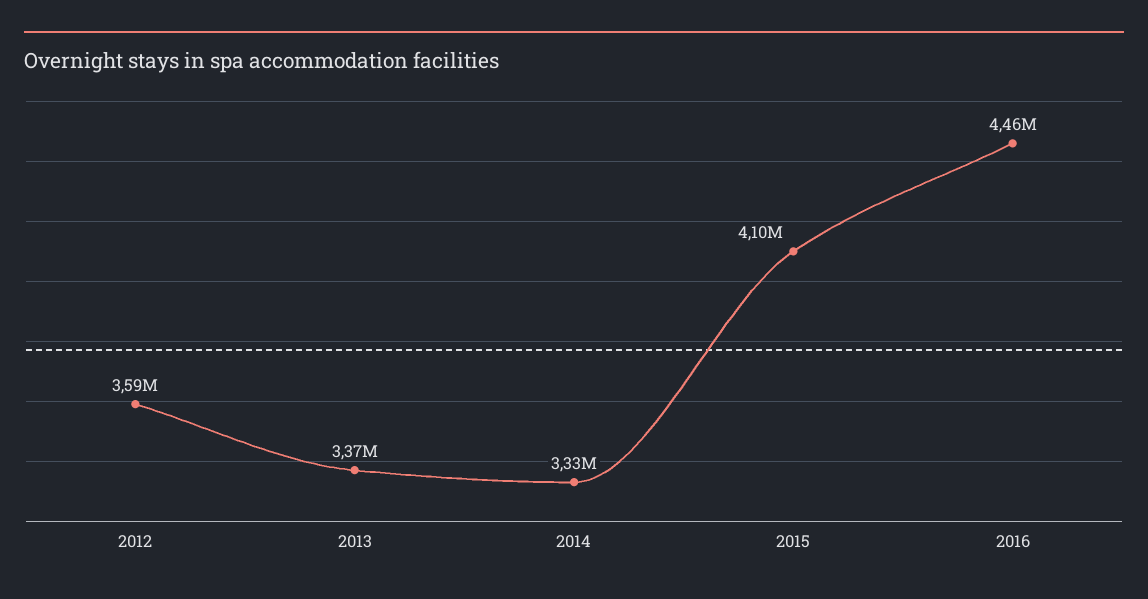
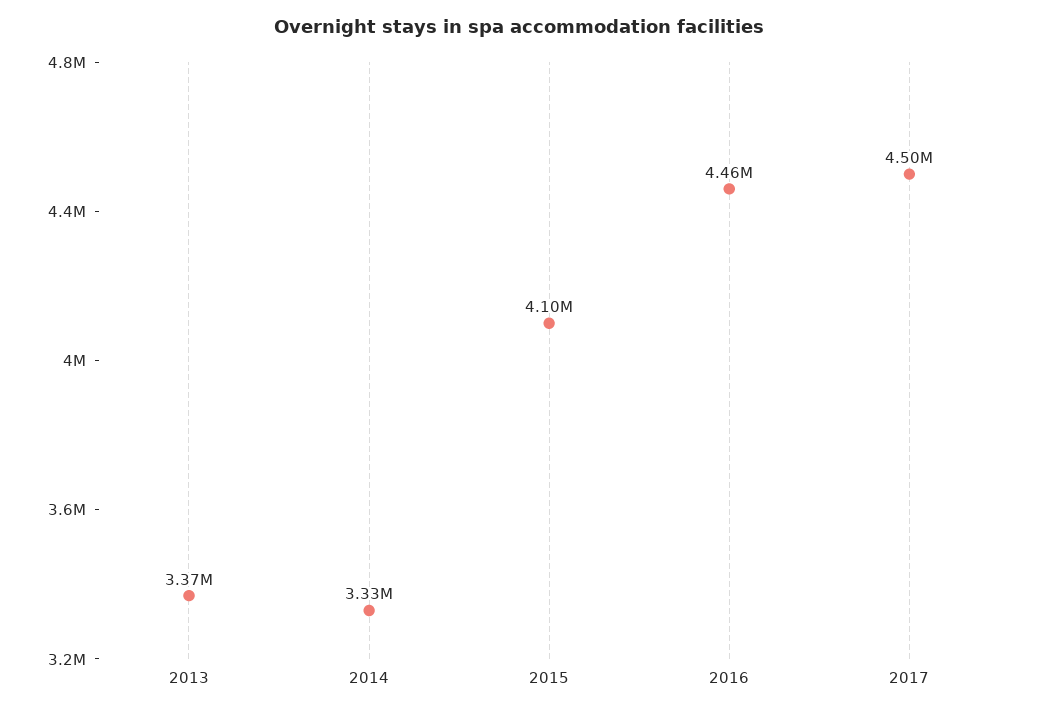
2012: 3590000 -> none
2017: none -> 4500000

